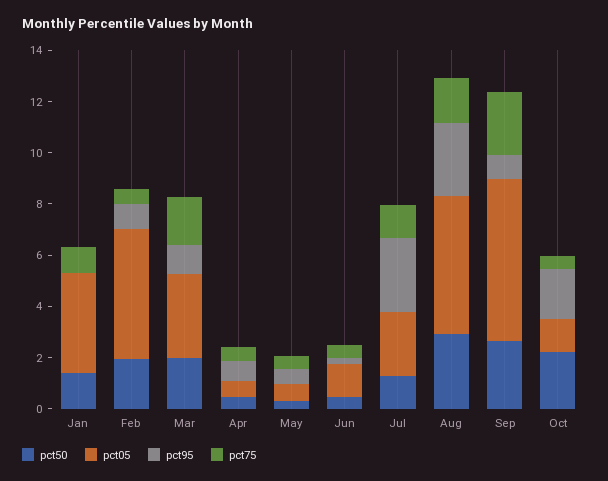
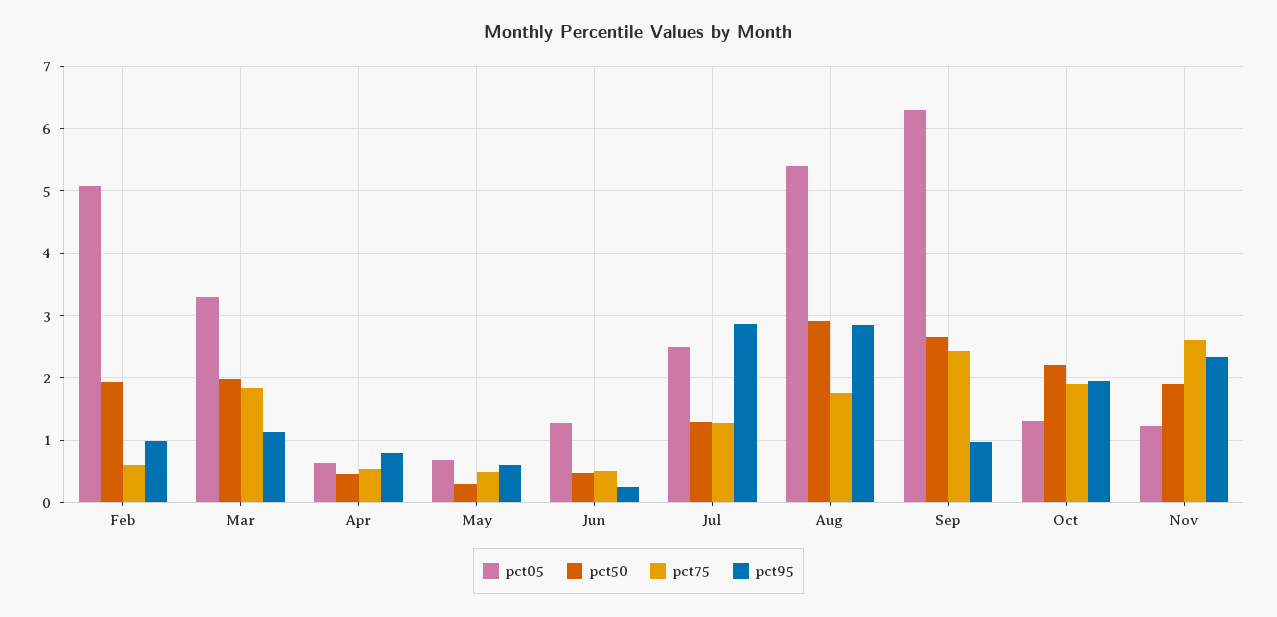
pct50, Jan: 1.5 -> none
pct05, Jan: 4 -> none
pct95, Jan: 0 -> none
pct75, Jan: 1 -> none
pct75, Oct: 0.5 -> 1.9
pct05, Nov: none -> 1.2
pct50, Nov: none -> 1.9
pct75, Nov: none -> 2.6
pct95, Nov: none -> 2.3

